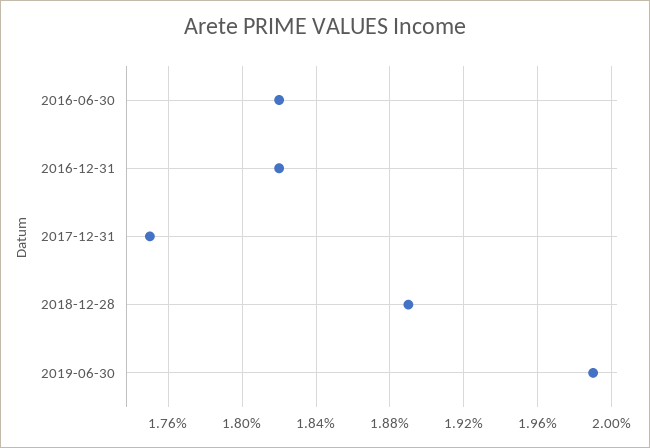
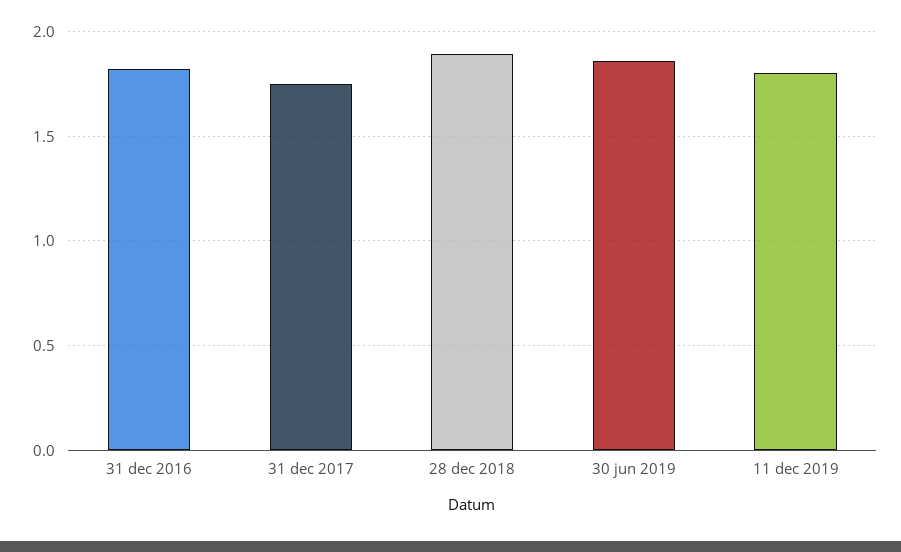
2016-06-30: 1.82 -> none
2019-06-30: 1.99 -> 1.85
11 dec 2019: none -> 1.8

